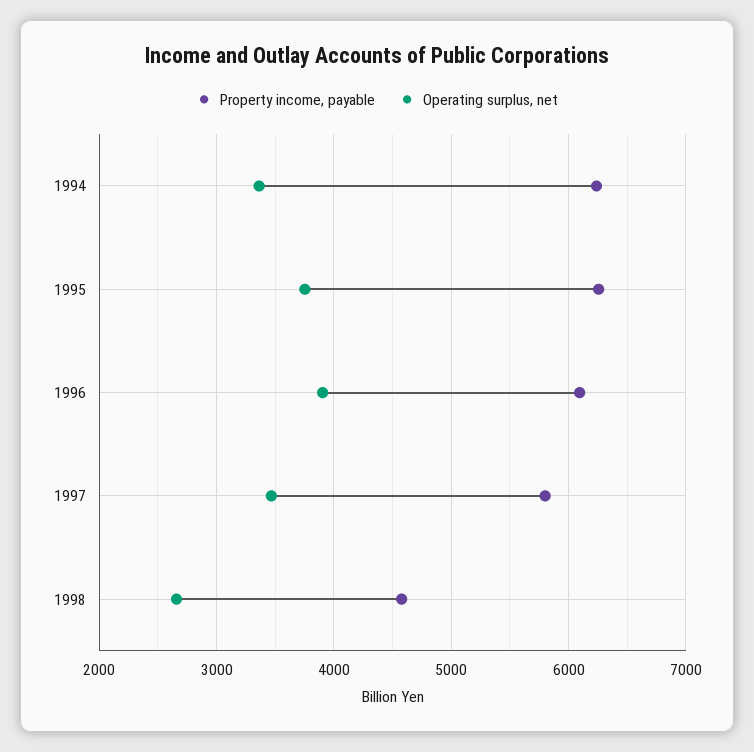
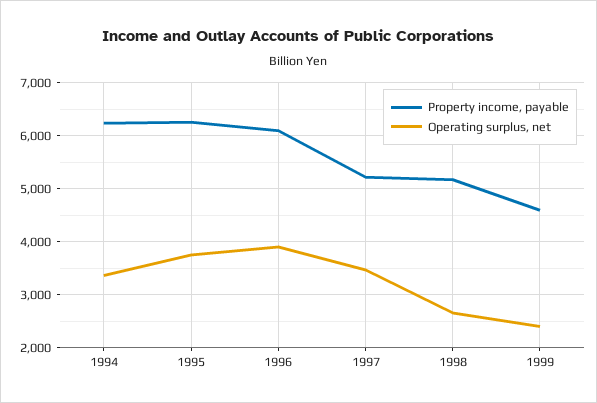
Property income, payable, 1997: 5800 -> 5200
Property income, payable, 1998: 4600 -> 5200
Property income, payable, 1999: none -> 4600
Operating surplus, net, 1999: none -> 2400

